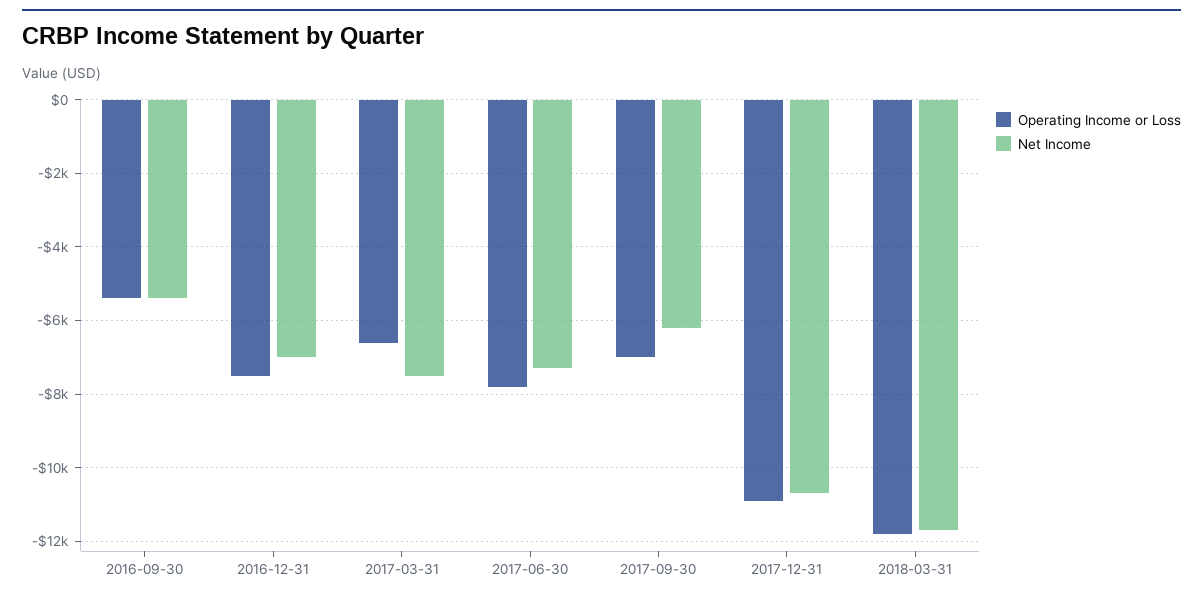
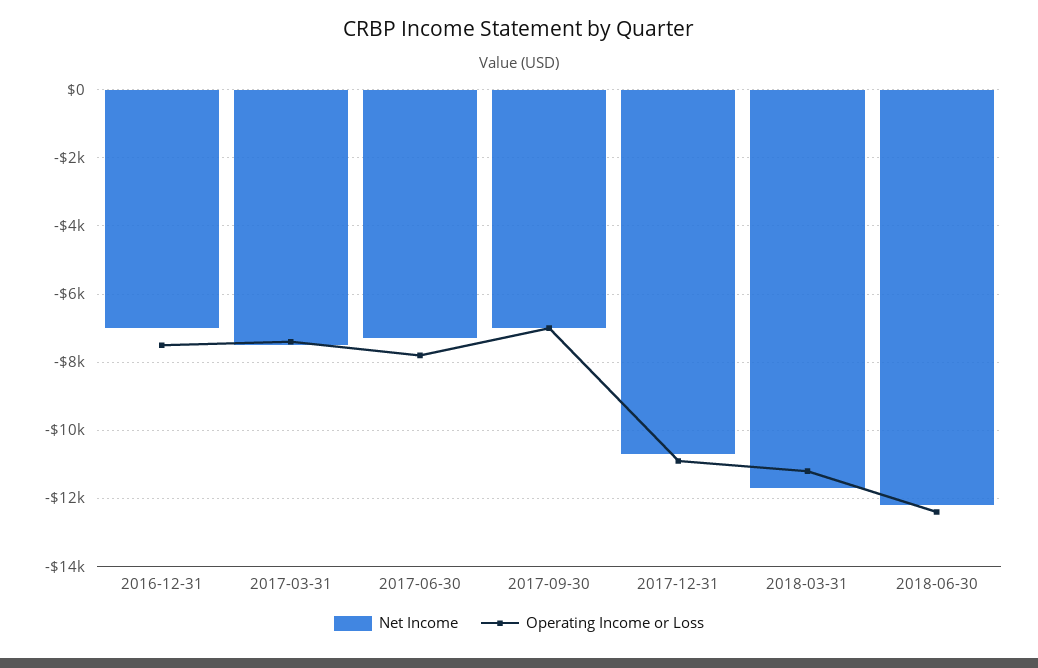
Operating Income or Loss, 2016-09-30: -5400 -> none
Net Income, 2016-09-30: -5400 -> none
Operating Income or Loss, 2017-03-31: -6600 -> -7400
Net Income, 2017-09-30: -6200 -> -7000
Operating Income or Loss, 2018-03-31: -11800 -> -11200
Net Income, 2018-06-30: none -> -12200
Operating Income or Loss, 2018-06-30: none -> -12400

